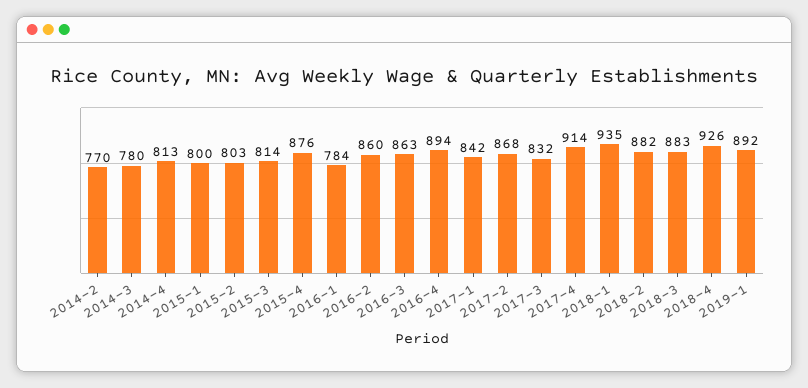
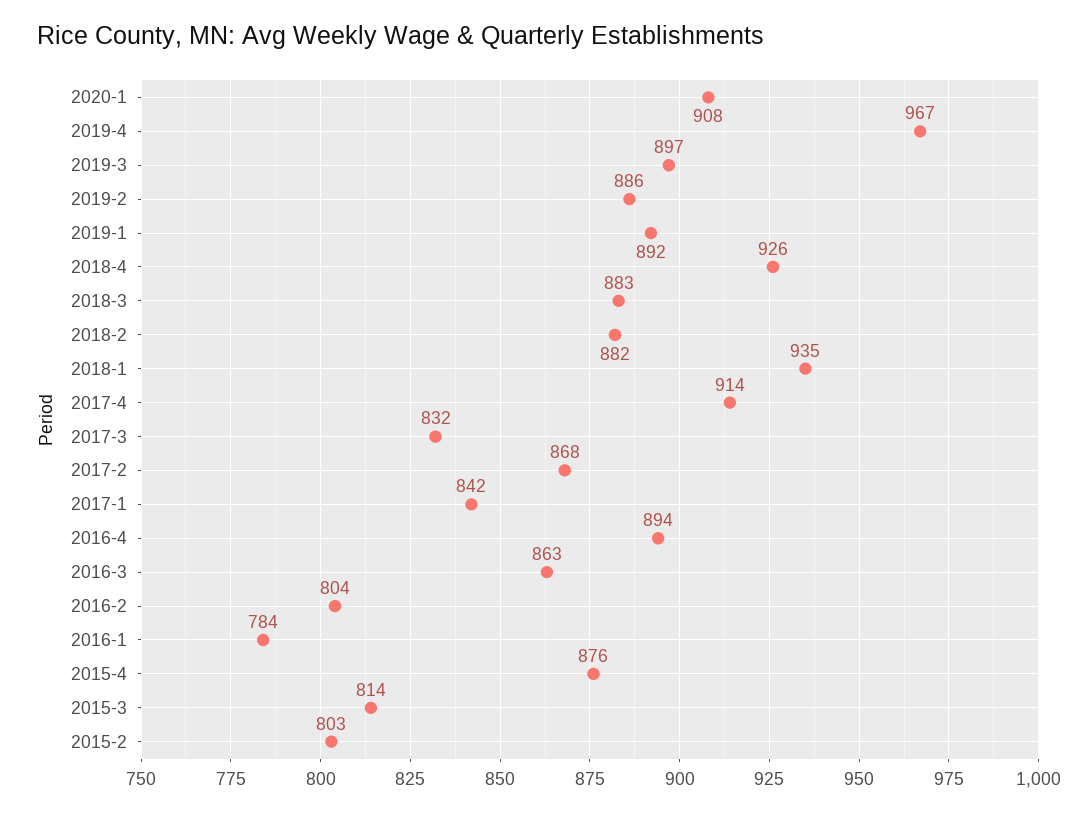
2014-2: 770 -> none
2014-3: 780 -> none
2014-4: 813 -> none
2015-1: 800 -> none
2016-2: 860 -> 804
2020-1: none -> 908
2019-4: none -> 967
2019-3: none -> 897
2019-2: none -> 886

